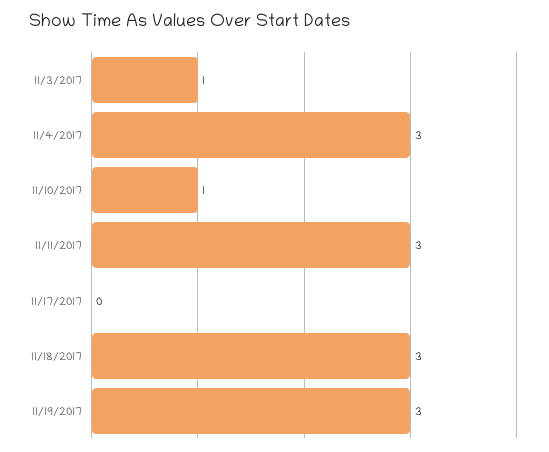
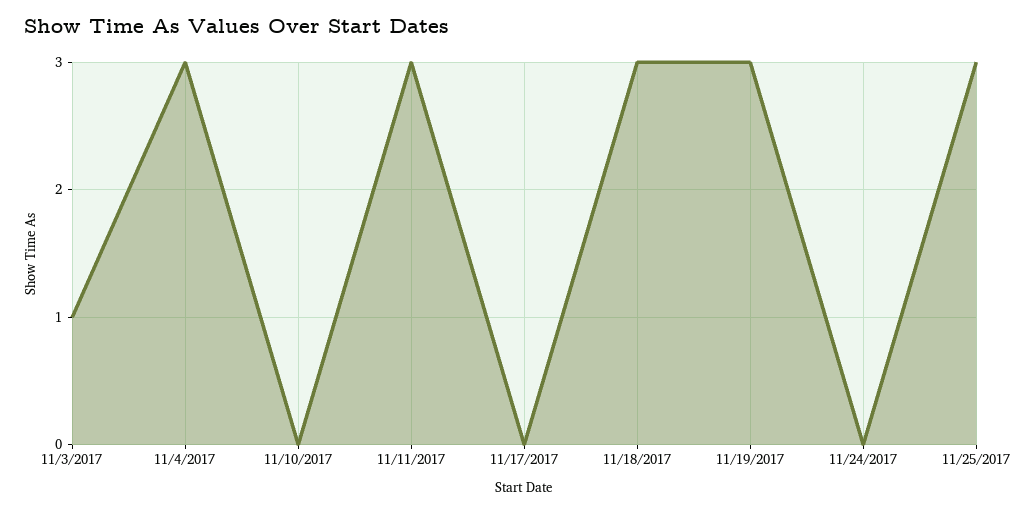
11/10/2017: 1 -> 0
11/24/2017: none -> 0
11/25/2017: none -> 3

